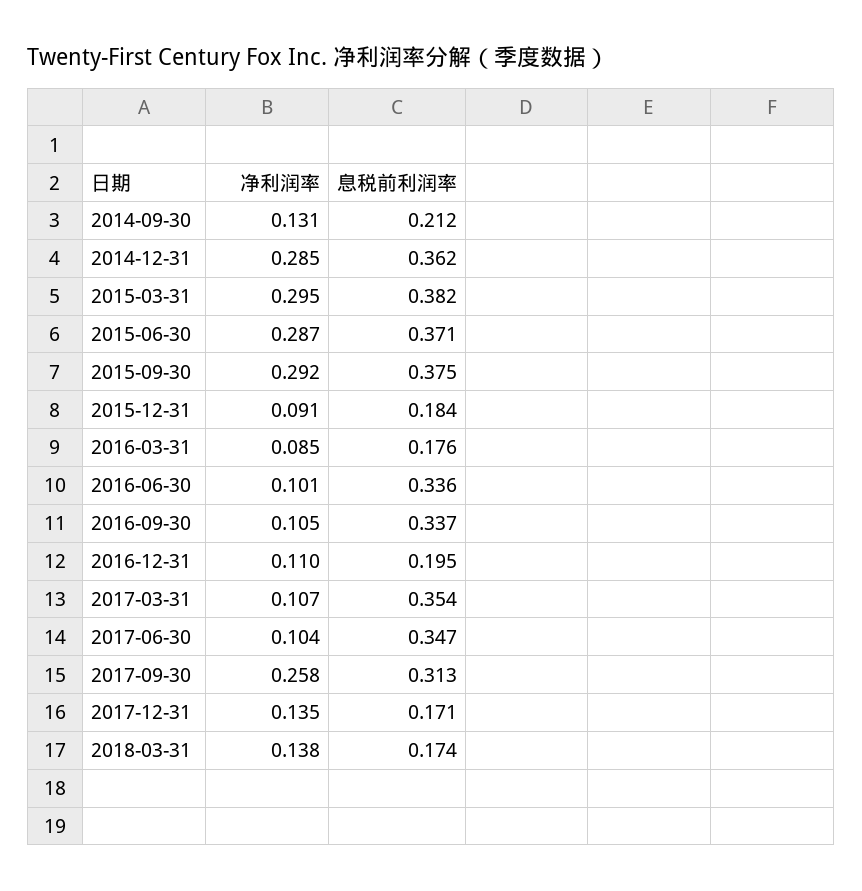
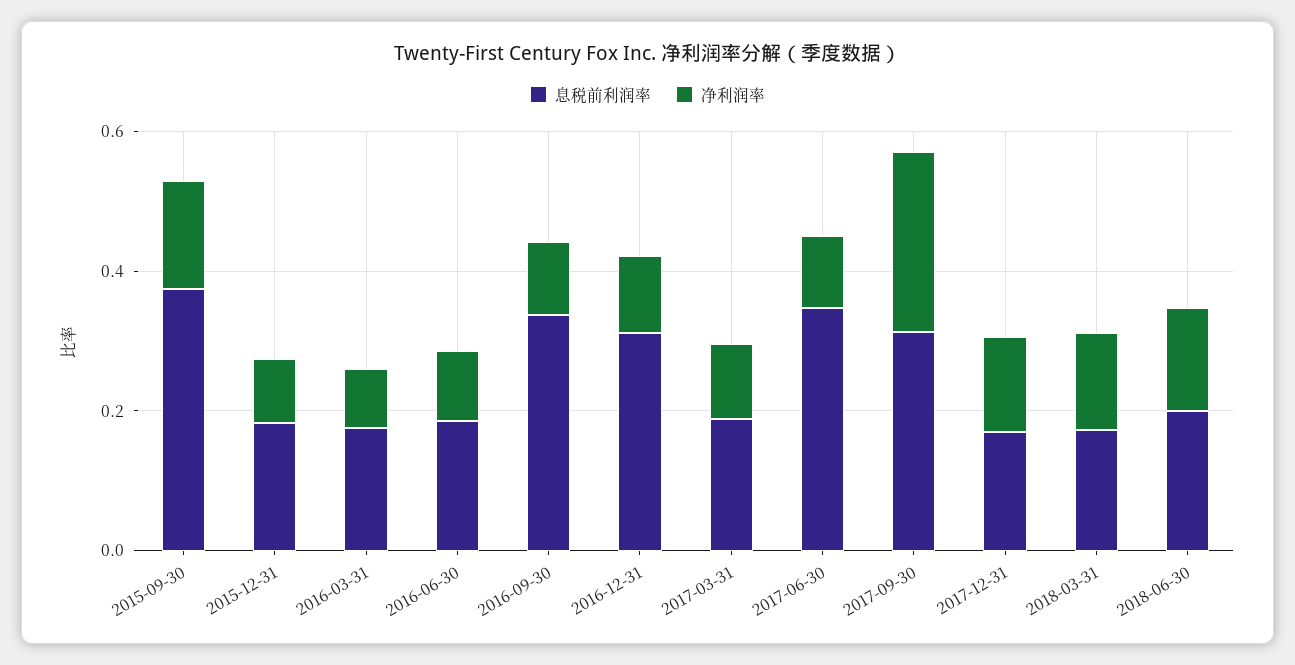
净利润率, 2014-09-30: 0.131 -> none
息税前利润率, 2014-09-30: 0.212 -> none
净利润率, 2014-12-31: 0.285 -> none
息税前利润率, 2014-12-31: 0.362 -> none
净利润率, 2015-03-31: 0.295 -> none
息税前利润率, 2015-03-31: 0.382 -> none
净利润率, 2015-06-30: 0.287 -> none
息税前利润率, 2015-06-30: 0.371 -> none
净利润率, 2015-09-30: 0.292 -> 0.15
息税前利润率, 2016-06-30: 0.336 -> 0.2
息税前利润率, 2016-12-31: 0.195 -> 0.3
息税前利润率, 2017-03-31: 0.354 -> 0.2
息税前利润率, 2018-06-30: none -> 0.2
净利润率, 2018-06-30: none -> 0.15

